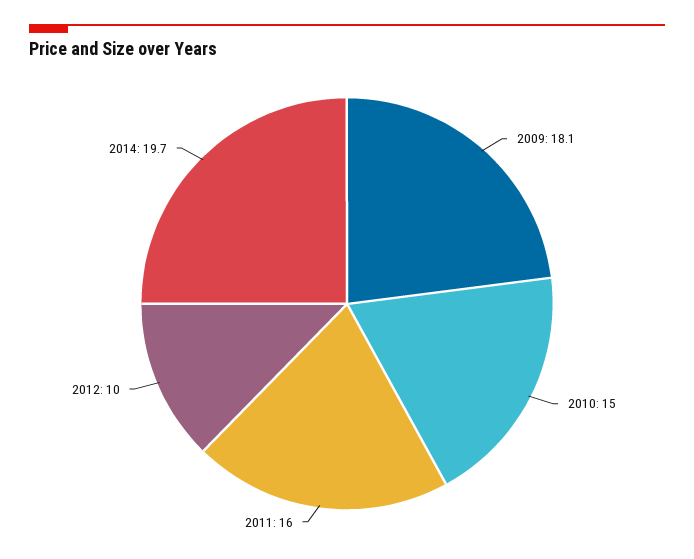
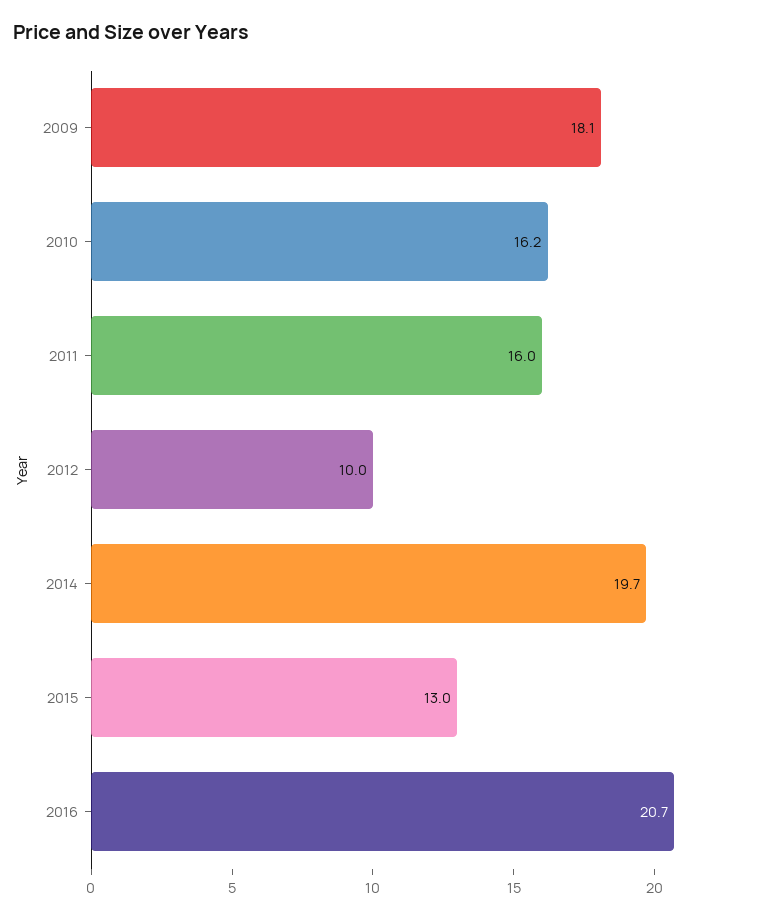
2010: 15 -> 16.2
2015: none -> 13
2016: none -> 20.7

